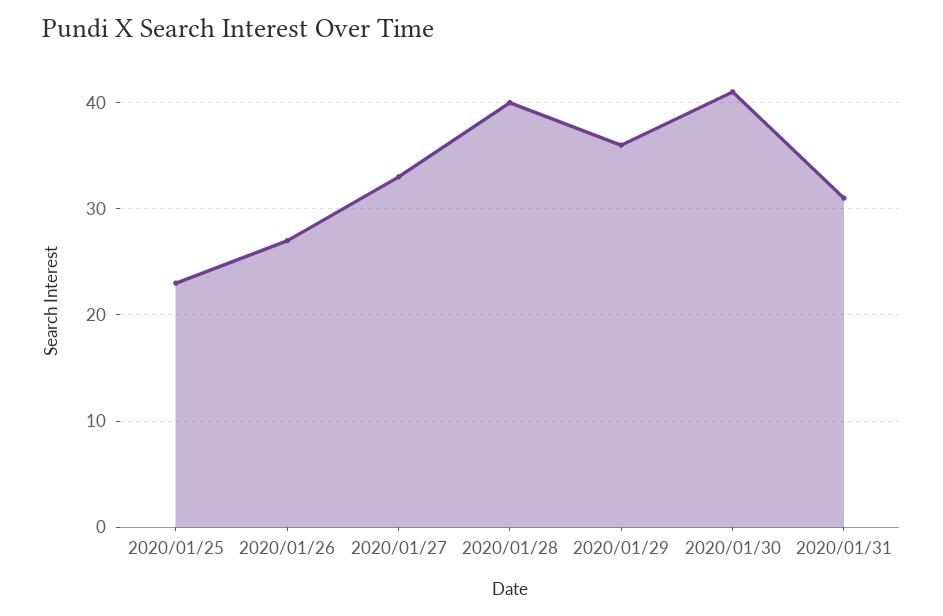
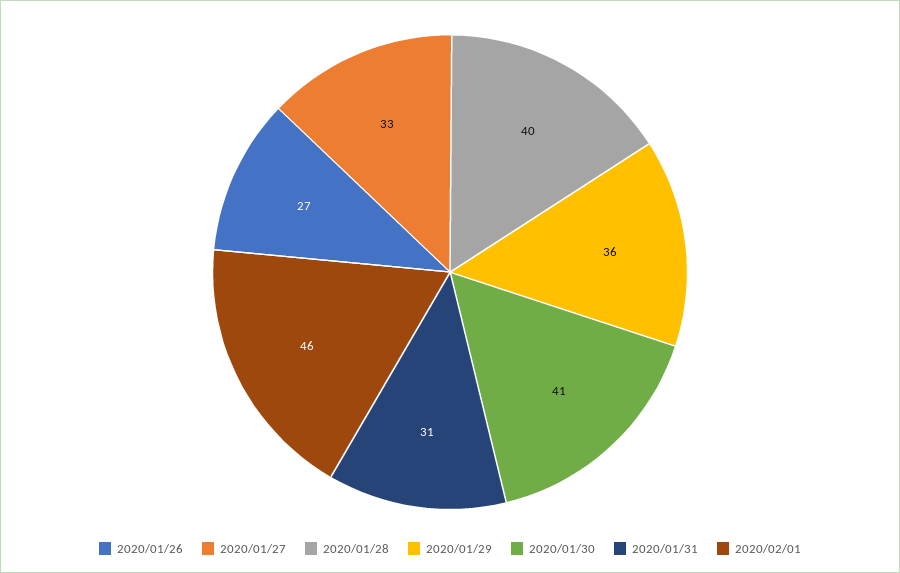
2020/01/25: 23 -> none
2020/02/01: none -> 46

